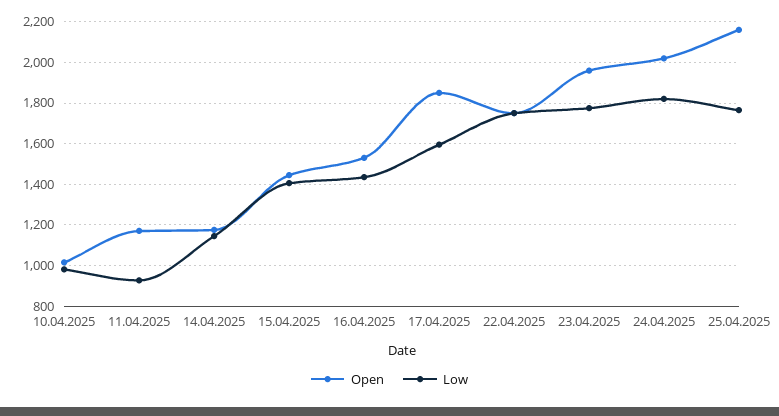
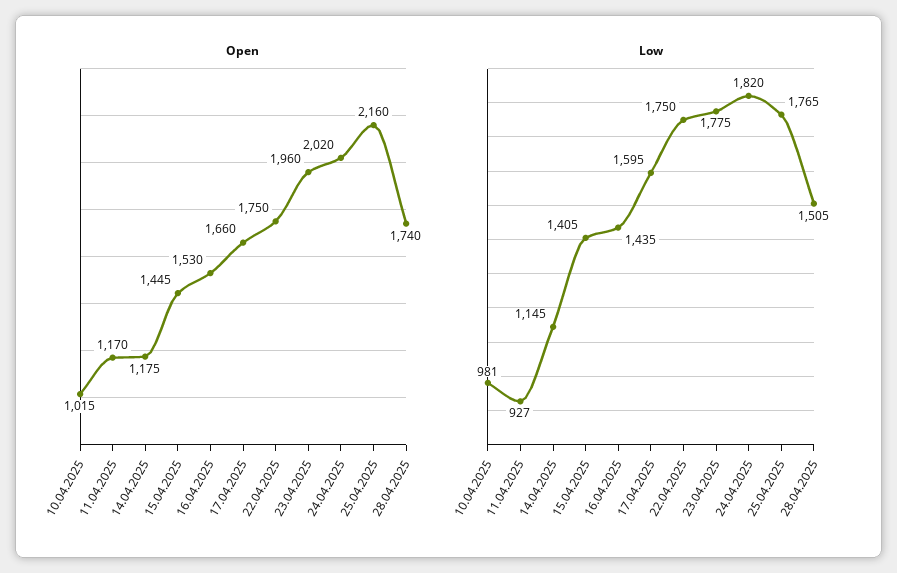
Open, 17.04.2025: 1850 -> 1660
Open, 28.04.2025: none -> 1740
Low, 28.04.2025: none -> 1505

